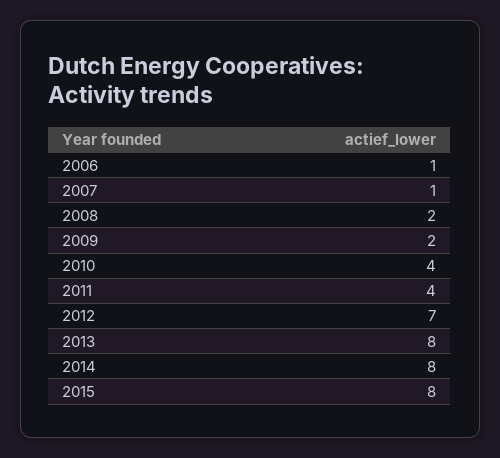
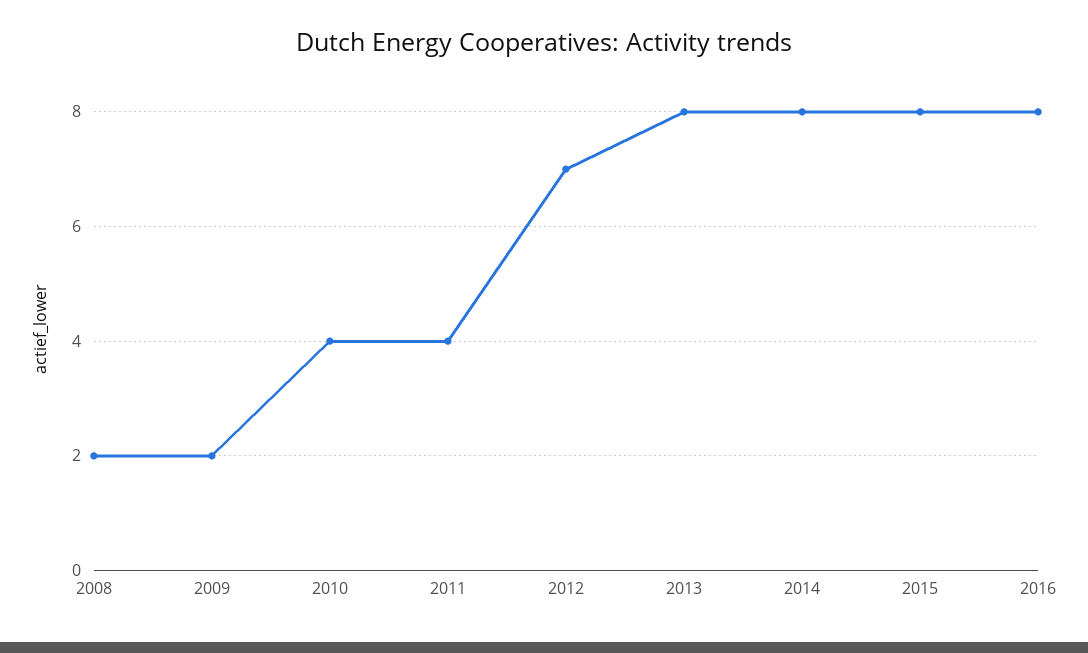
2006: 1 -> none
2007: 1 -> none
2016: none -> 8

